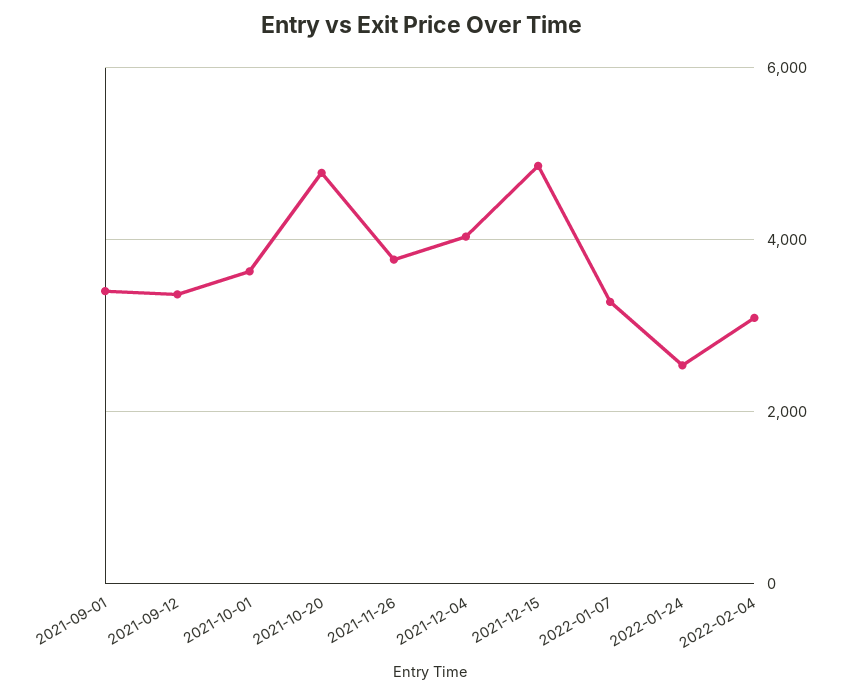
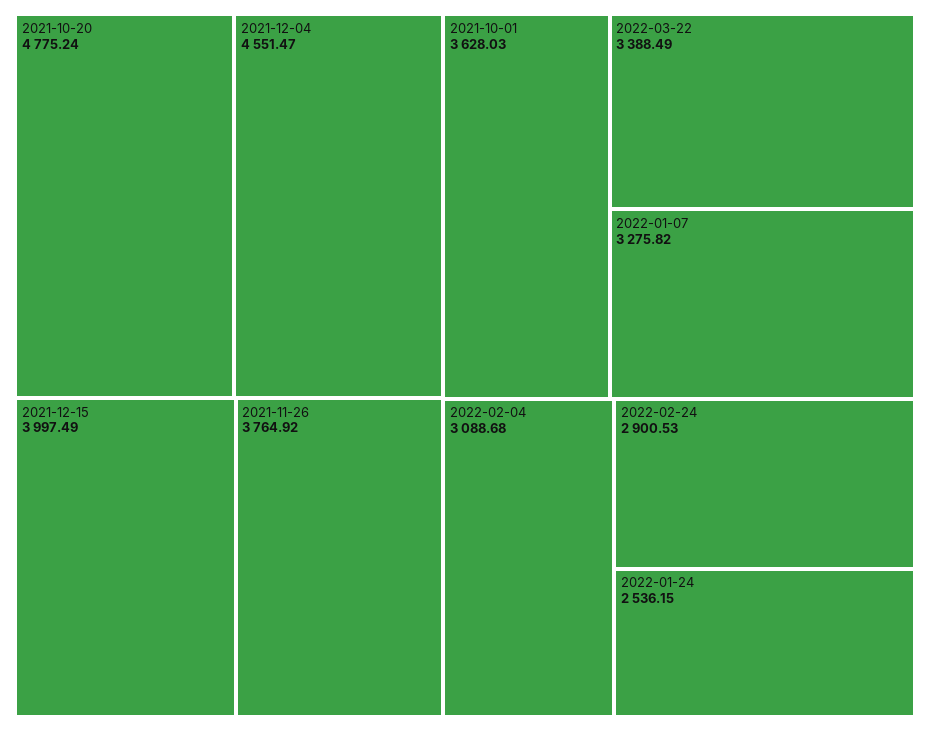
2021-09-01: 3400 -> none
2021-09-12: 3400 -> none
2021-12-04: 4000 -> 4551.47
2021-12-15: 4800 -> 3997.49
2022-03-22: none -> 3388.49
2022-02-24: none -> 2900.53

